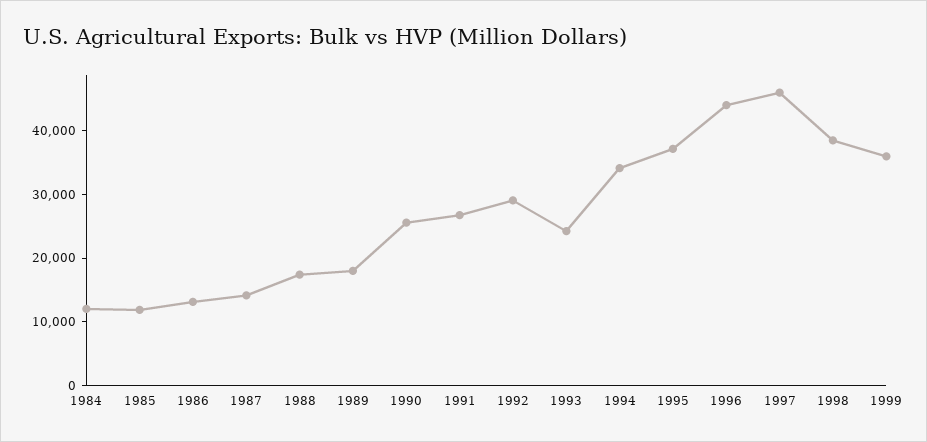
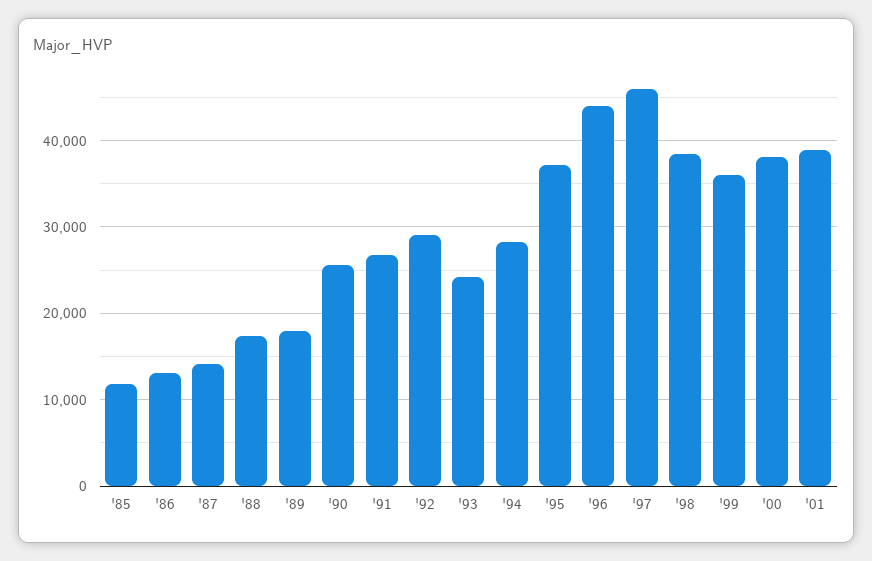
1984: 12000 -> none
1994: 34000 -> 28000
'00: none -> 38000
'01: none -> 39000

